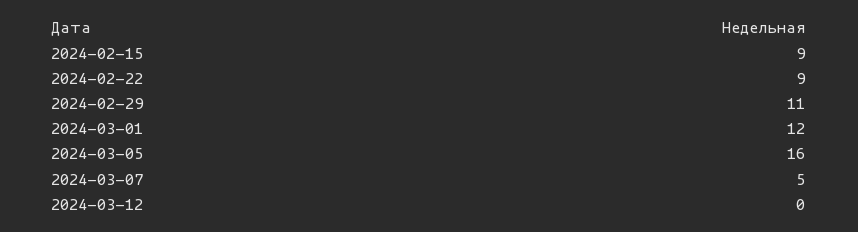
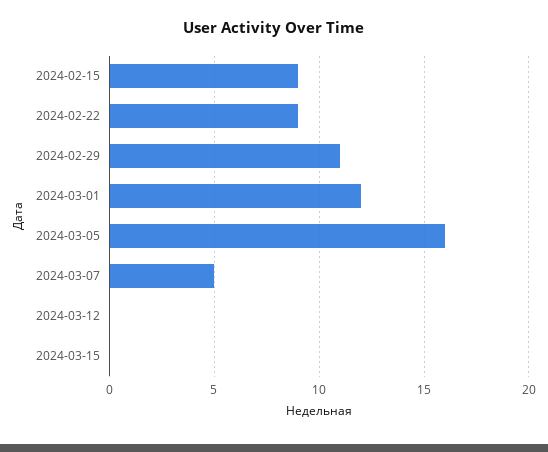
2024-03-15: none -> 0

